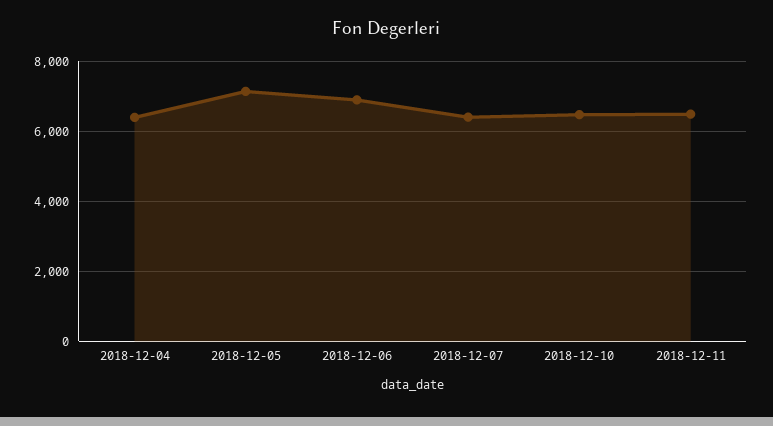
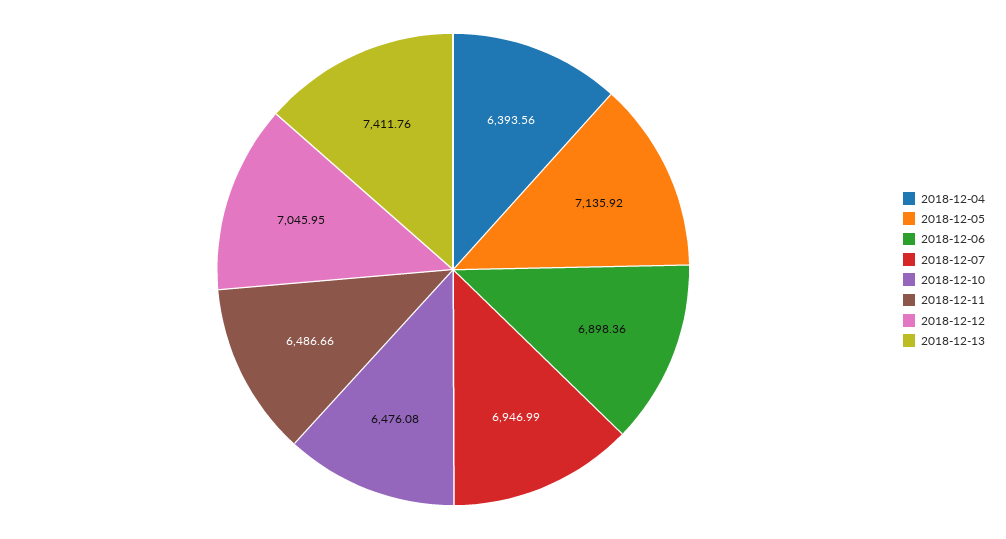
2018-12-07: 6400 -> 6946.99
2018-12-12: none -> 7045.95
2018-12-13: none -> 7411.76

